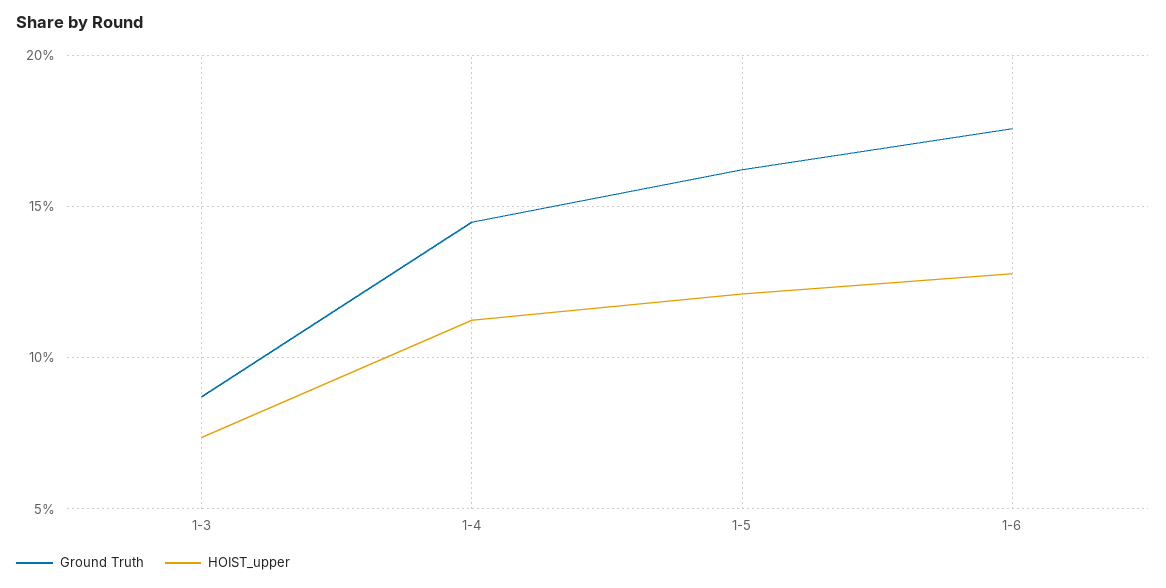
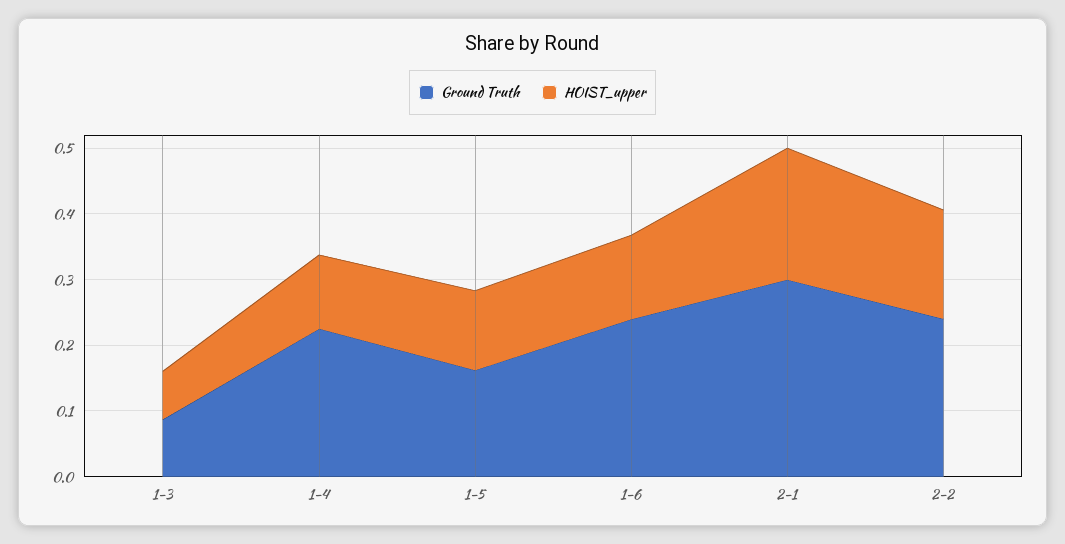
Ground Truth, 1-4: 0.145 -> 0.22
Ground Truth, 1-6: 0.175 -> 0.24
Ground Truth, 2-1: none -> 0.3
HOIST_upper, 2-1: none -> 0.2
Ground Truth, 2-2: none -> 0.24
HOIST_upper, 2-2: none -> 0.16

